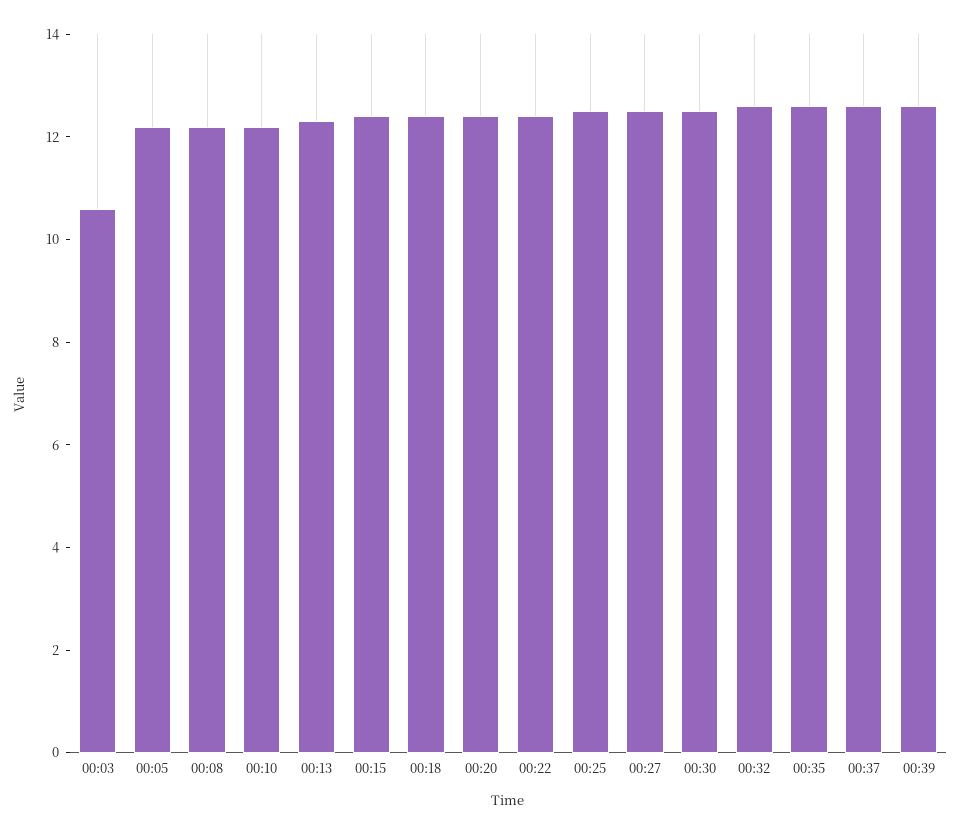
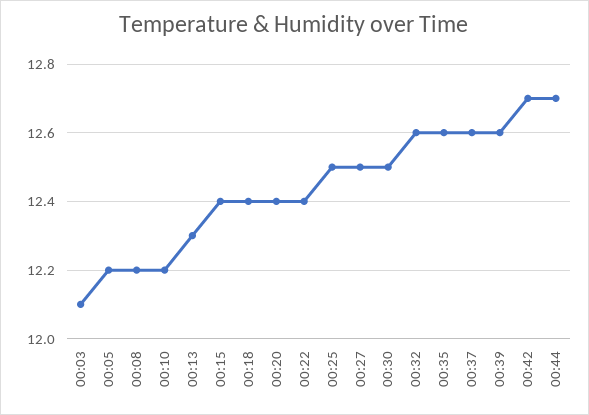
00:03: 10.5 -> 12.1
00:42: none -> 12.7
00:44: none -> 12.7

